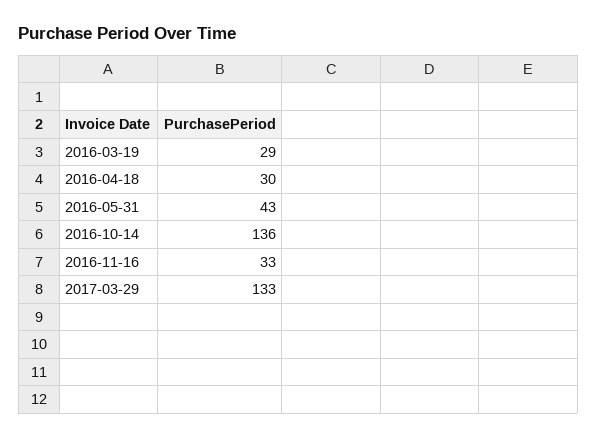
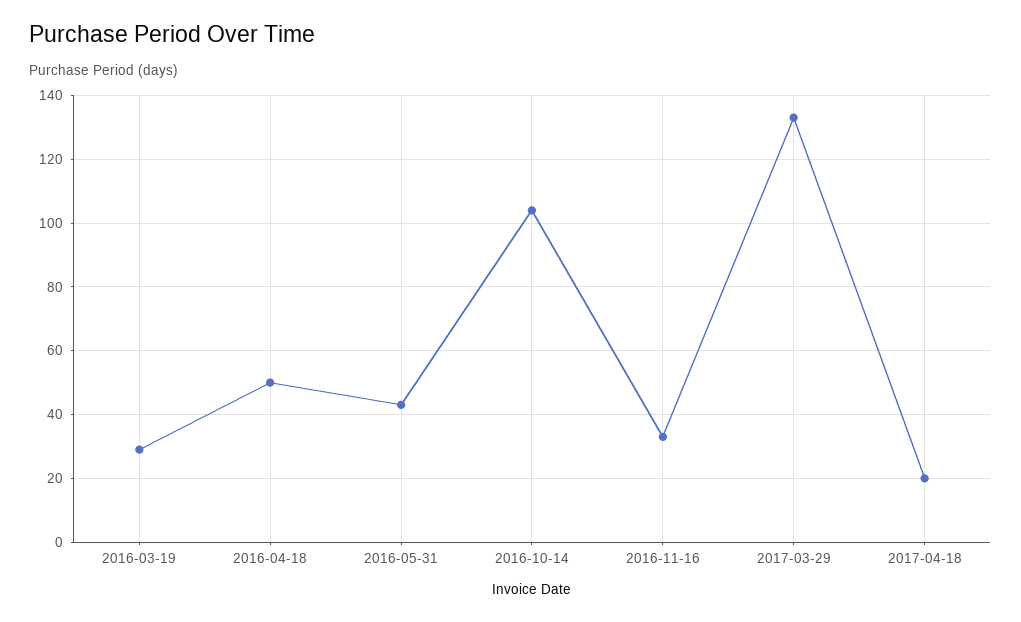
2016-04-18: 30 -> 50
2016-10-14: 136 -> 105
2017-04-18: none -> 20

